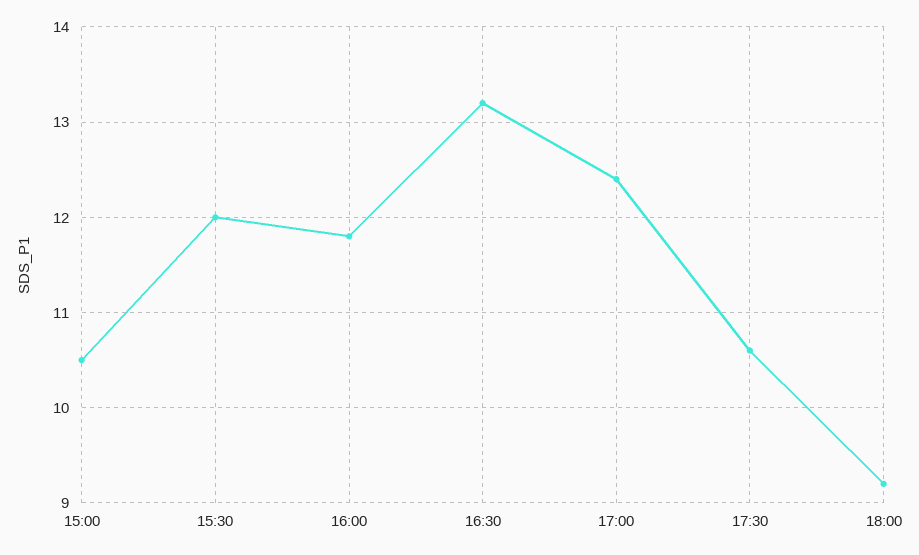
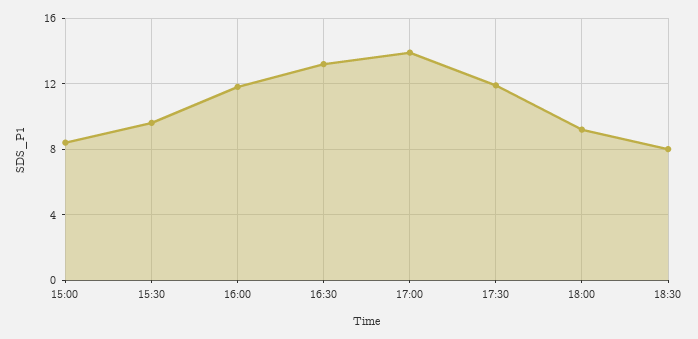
15:00: 10.5 -> 8.5
15:30: 12 -> 9.5
17:00: 12.4 -> 14
17:30: 10.6 -> 12
18:30: none -> 8

